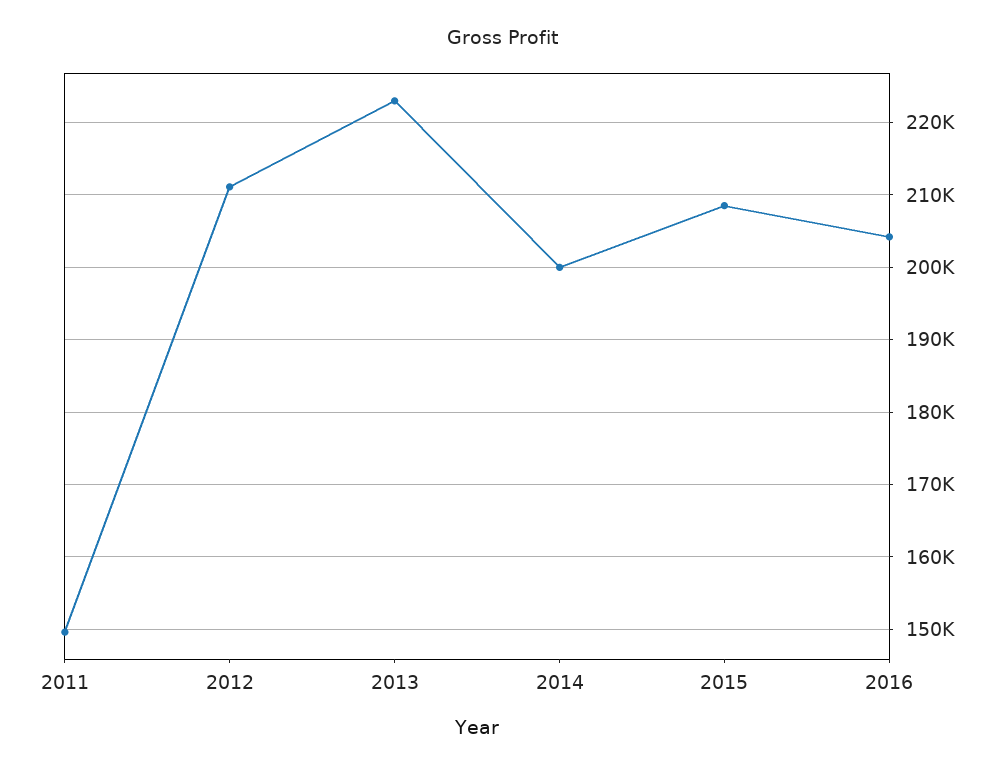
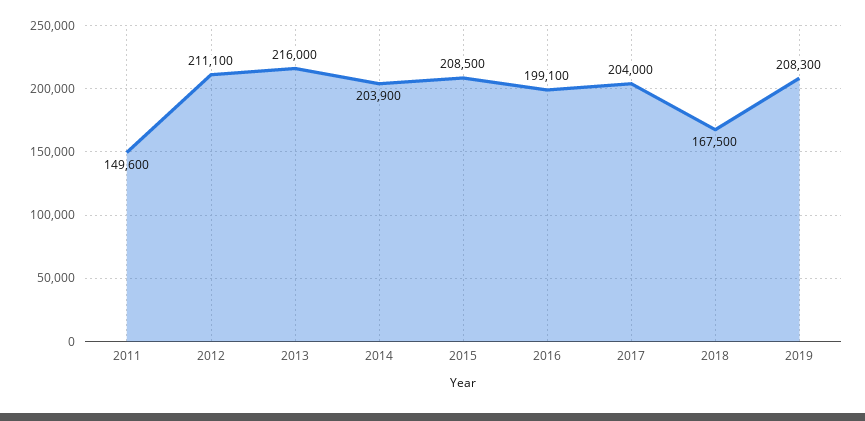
2013: 223000 -> 216000
2014: 200000 -> 203900
2016: 204000 -> 199100
2017: none -> 204000
2018: none -> 167500
2019: none -> 208300

